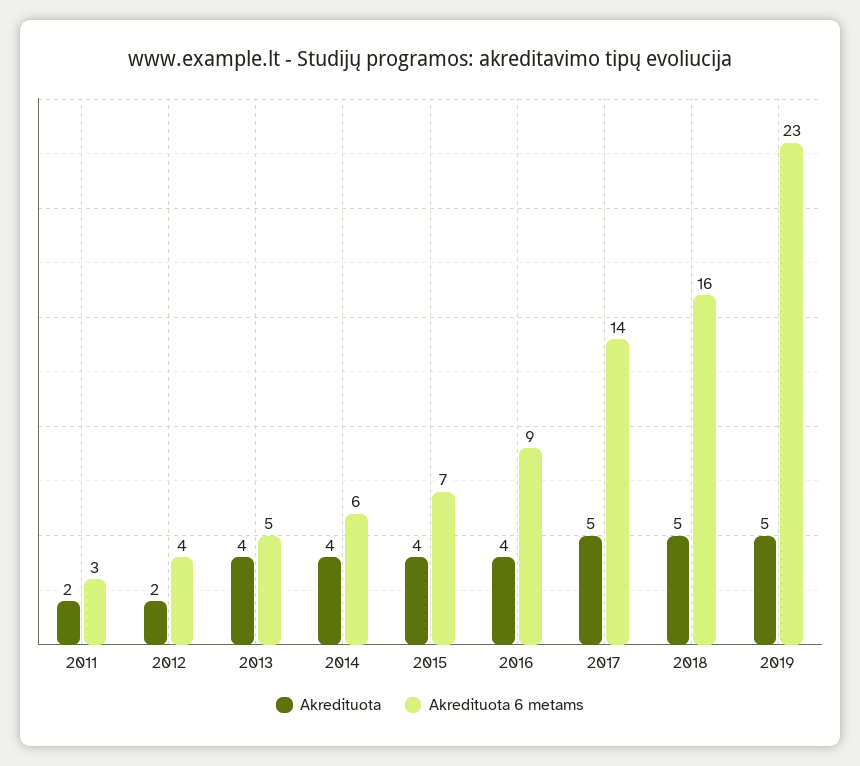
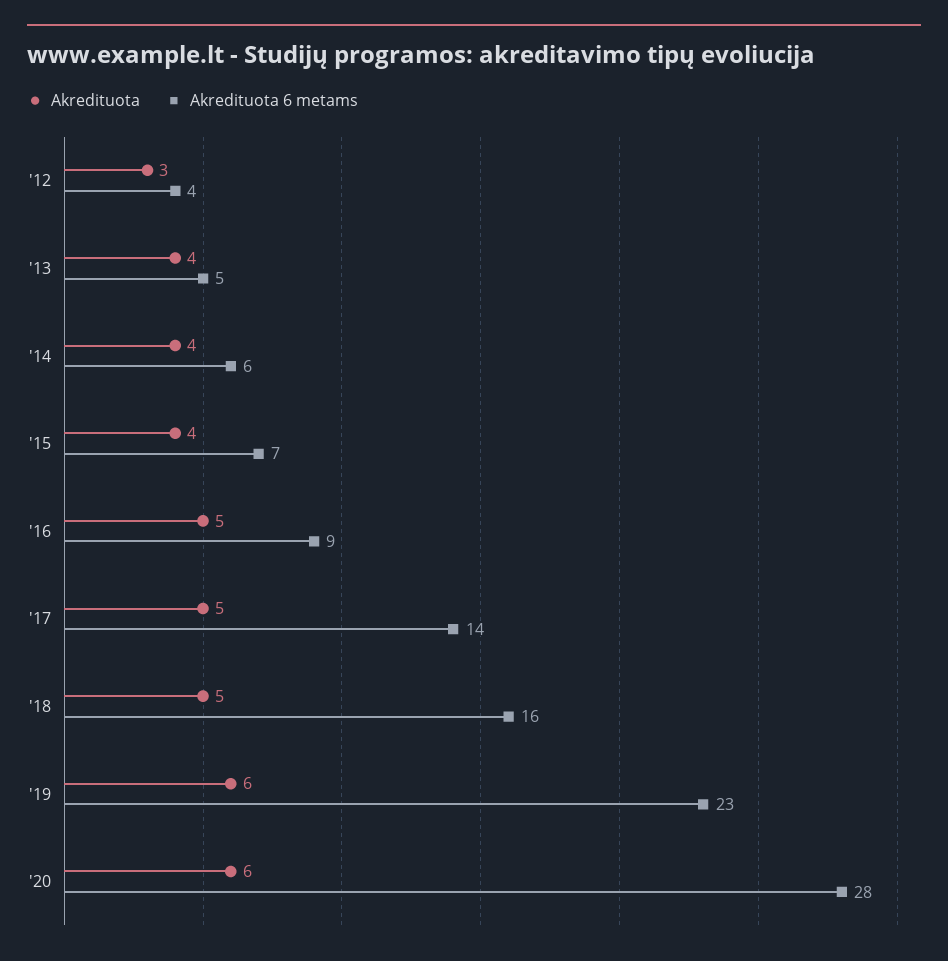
Akredituota, 2011: 2 -> none
Akredituota 6 metams, 2011: 3 -> none
Akredituota, 2012: 2 -> 3
Akredituota, 2016: 4 -> 5
Akredituota, 2019: 5 -> 6
Akredituota, '20: none -> 6
Akredituota 6 metams, '20: none -> 28

